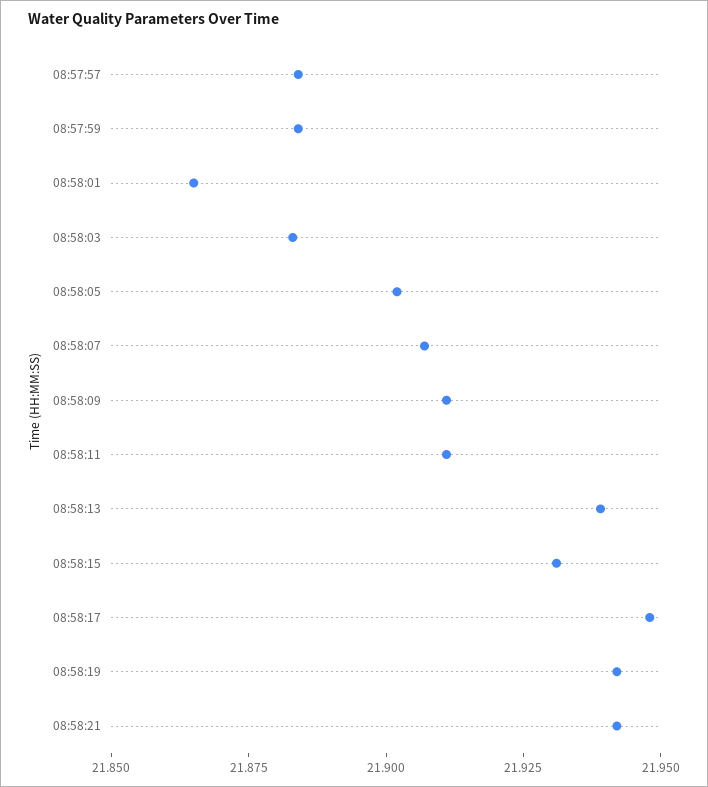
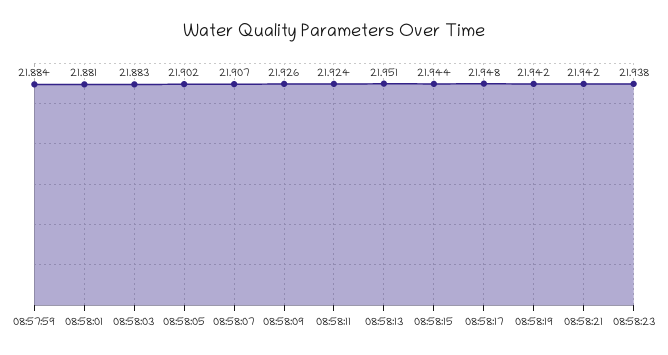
08:57:57: 21.885 -> none
08:58:01: 21.865 -> 21.881
08:58:09: 21.91 -> 21.926
08:58:11: 21.91 -> 21.924
08:58:13: 21.94 -> 21.951
08:58:15: 21.93 -> 21.944
08:58:23: none -> 21.938

